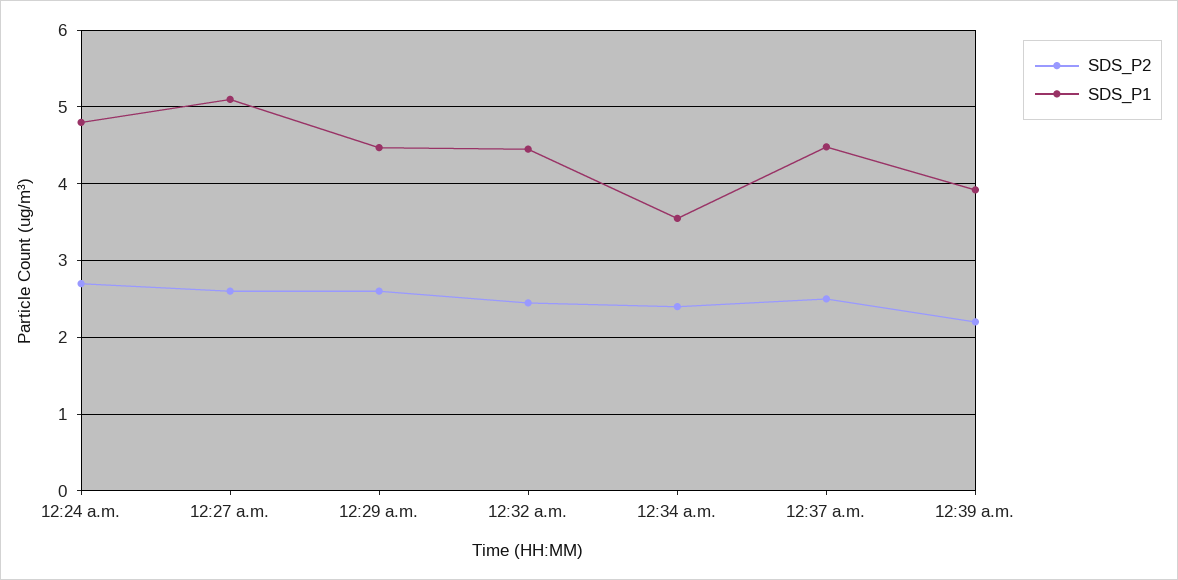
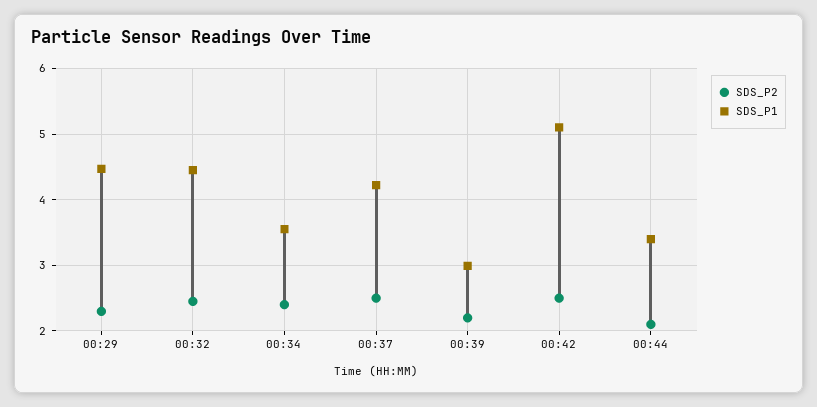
SDS_P2, 12:24 a.m.: 2.7 -> none
SDS_P1, 12:24 a.m.: 4.8 -> none
SDS_P2, 12:27 a.m.: 2.6 -> none
SDS_P1, 12:27 a.m.: 5.1 -> none
SDS_P2, 12:29 a.m.: 2.6 -> 2.3
SDS_P1, 12:37 a.m.: 4.5 -> 4.2
SDS_P1, 12:39 a.m.: 3.9 -> 3
SDS_P2, 00:42: none -> 2.5
SDS_P1, 00:42: none -> 5.1
SDS_P2, 00:44: none -> 2.1
SDS_P1, 00:44: none -> 3.4

